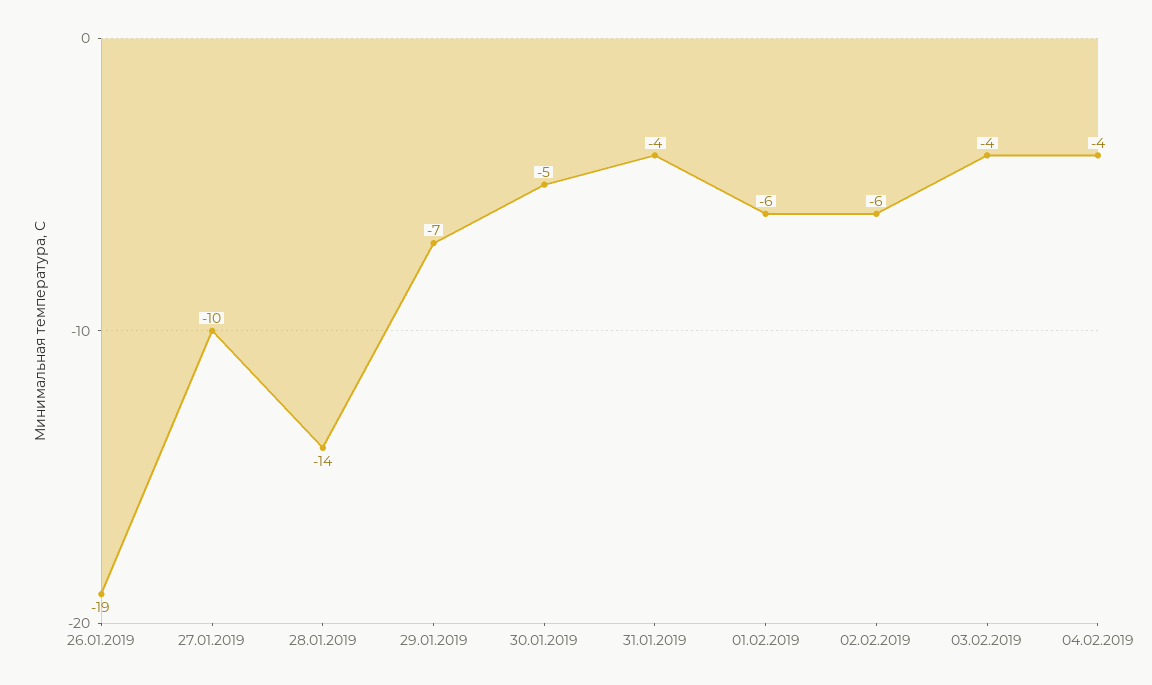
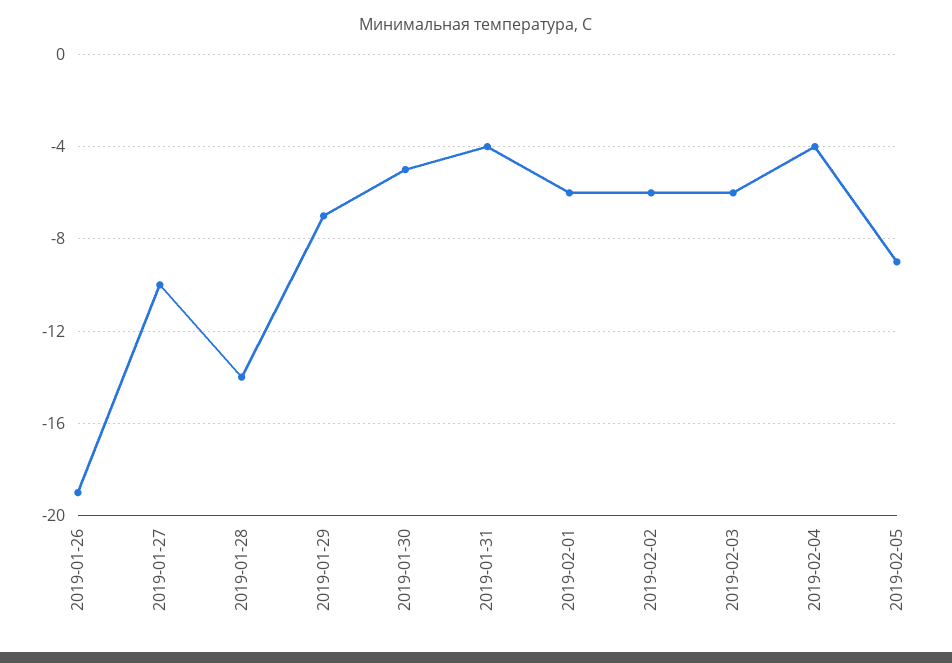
03.02.2019: -4 -> -6
2019-02-05: none -> -9

